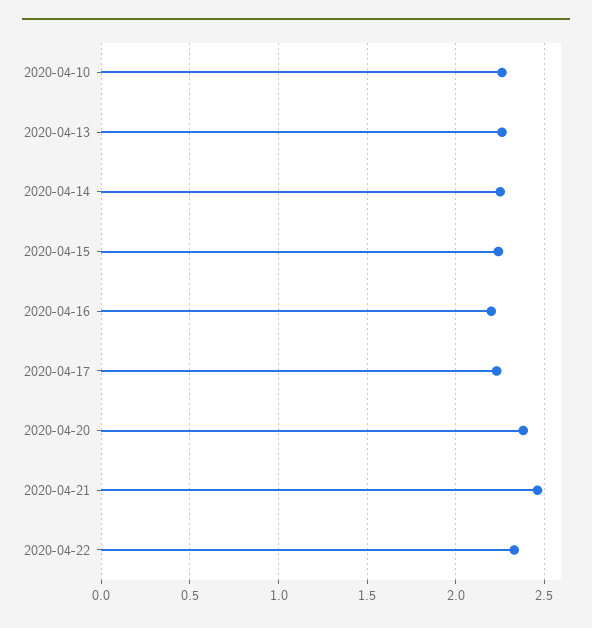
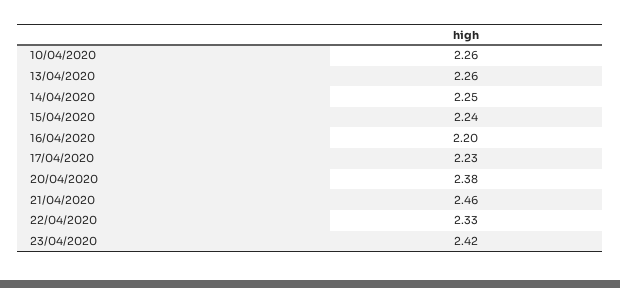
23/04/2020: none -> 2.42

